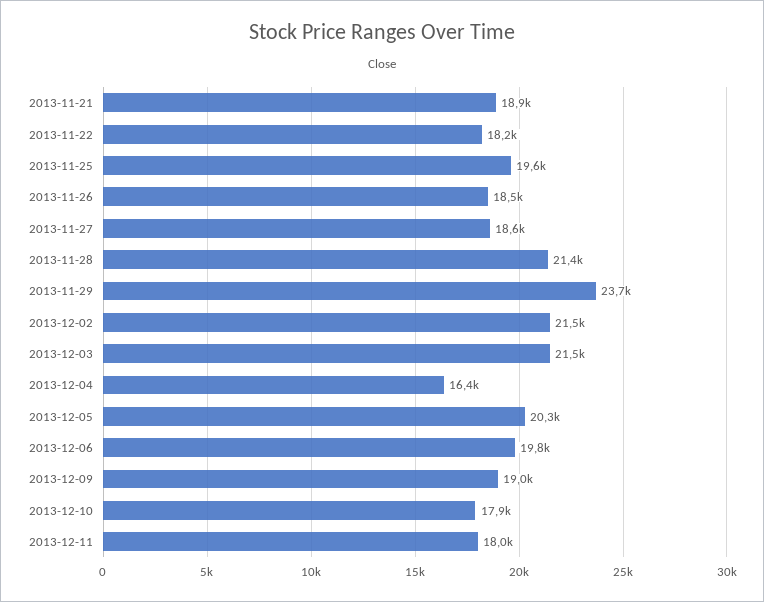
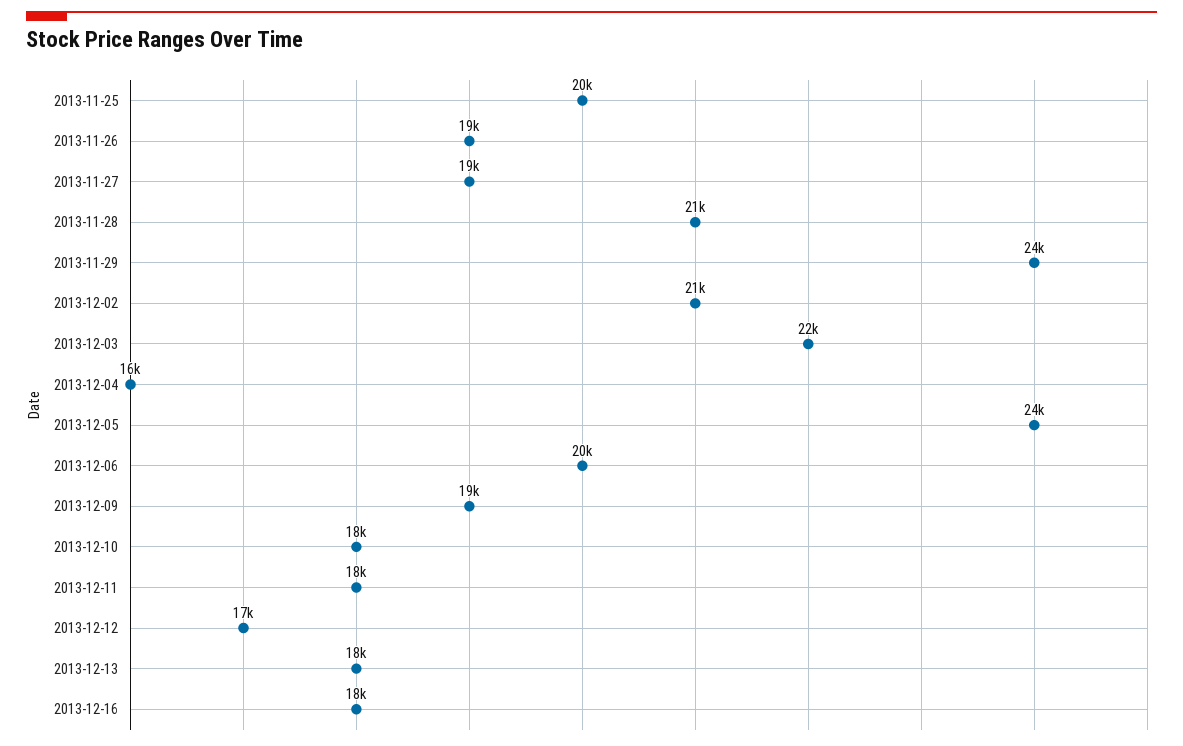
2013-11-21: 18900 -> none
2013-11-22: 18200 -> none
2013-12-05: 20300 -> 24000
2013-12-12: none -> 17000
2013-12-13: none -> 18000
2013-12-16: none -> 18000

